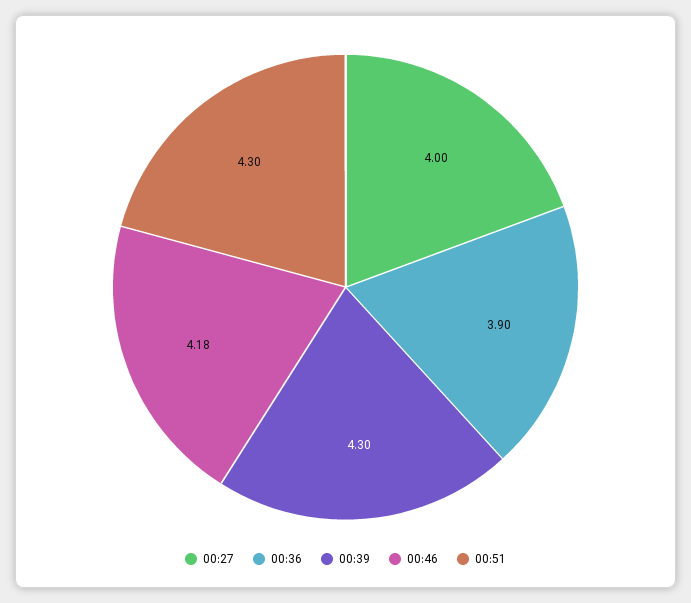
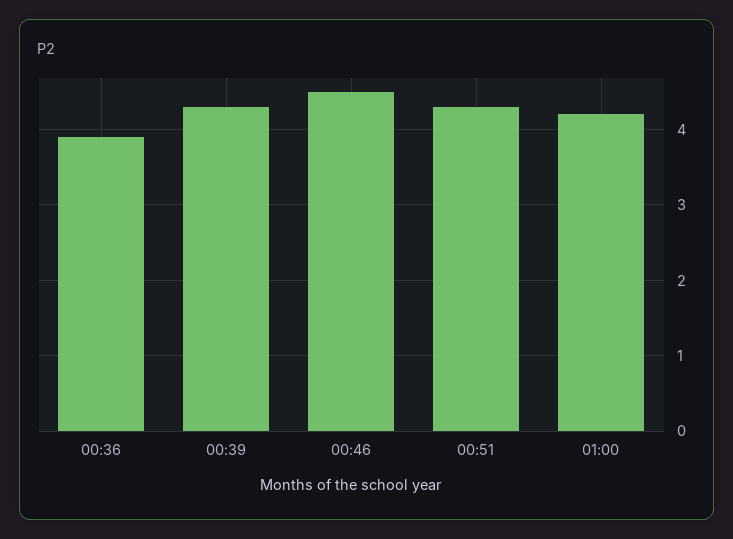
00:27: 4 -> none
00:46: 4.18 -> 4.5
01:00: none -> 4.2

